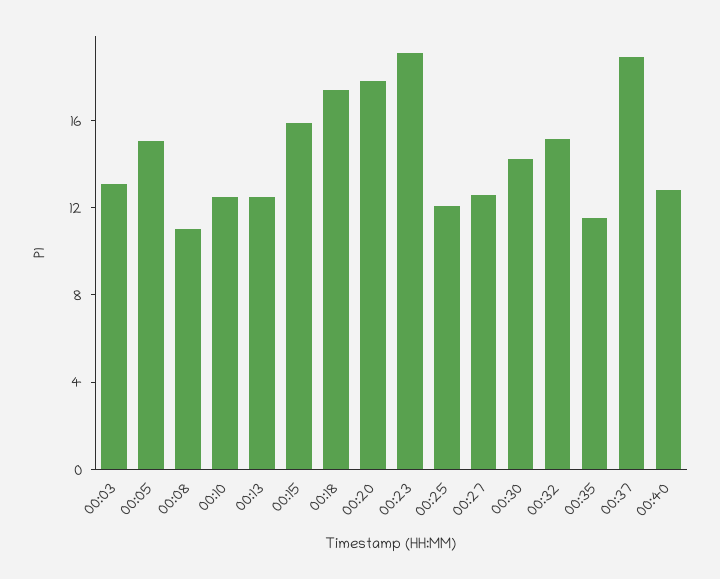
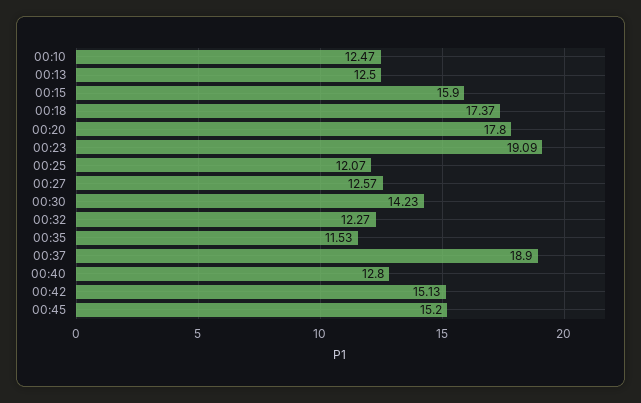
00:03: 13 -> none
00:05: 15 -> none
00:08: 11 -> none
00:32: 15 -> 12.27
00:42: none -> 15.13
00:45: none -> 15.2

